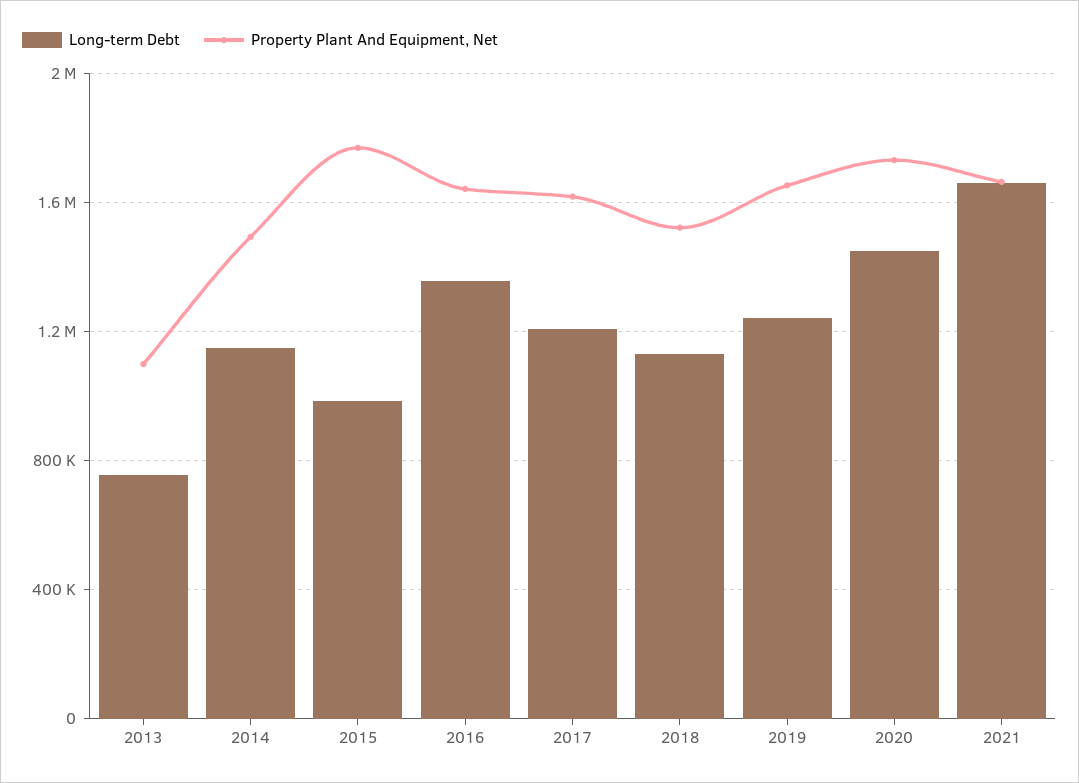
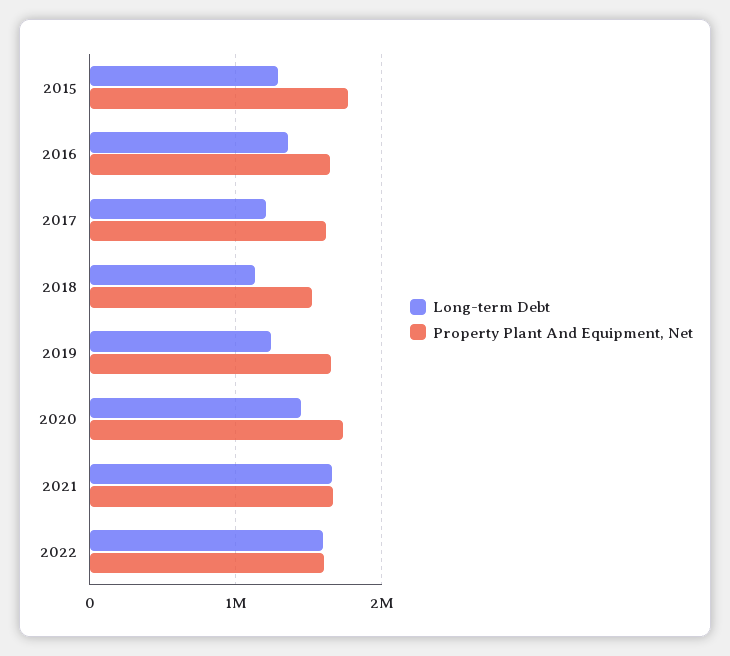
Long-term Debt, 2013: 750000 -> none
Property Plant And Equipment, Net, 2013: 1100000 -> none
Long-term Debt, 2014: 1150000 -> none
Property Plant And Equipment, Net, 2014: 1500000 -> none
Long-term Debt, 2015: 1000000 -> 1300000
Long-term Debt, 2022: none -> 1600000
Property Plant And Equipment, Net, 2022: none -> 1600000

